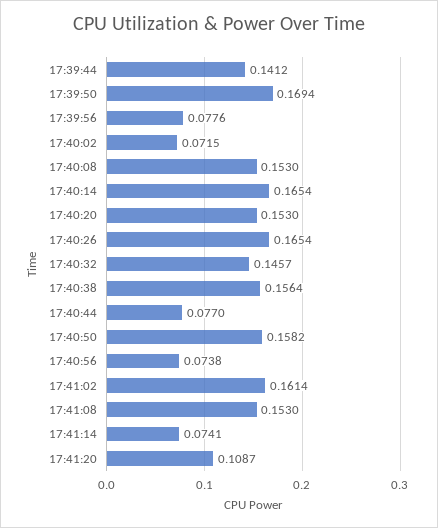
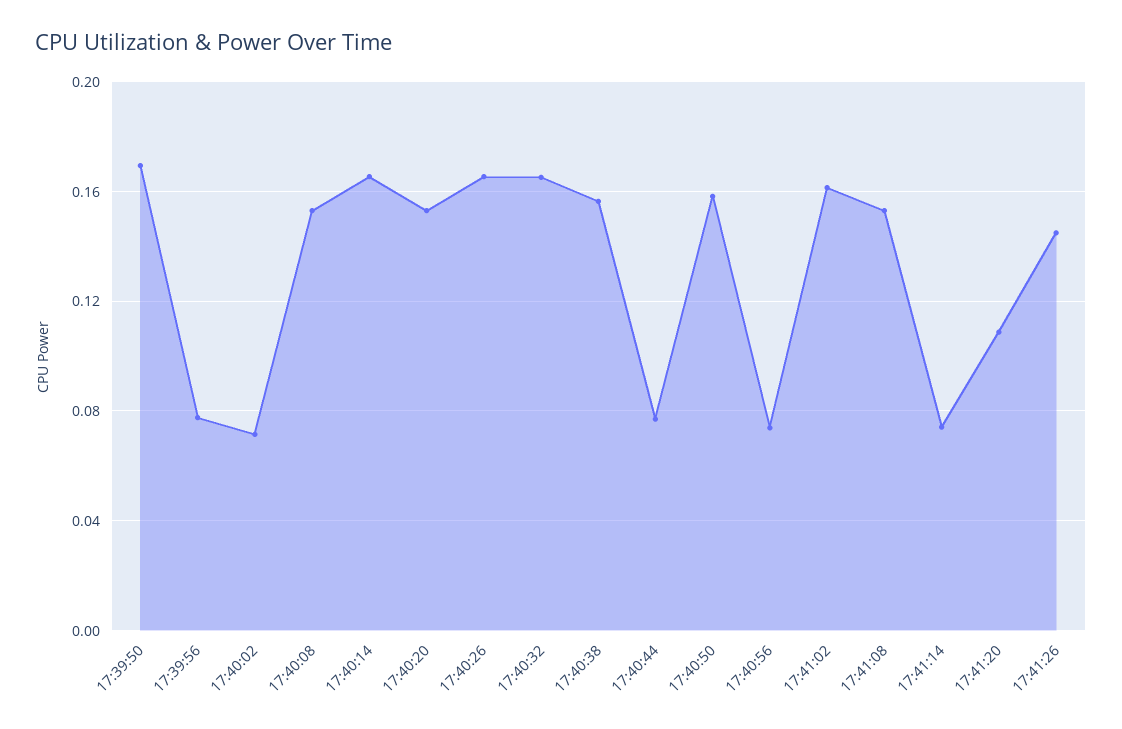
17:39:44: 0.1412 -> none
17:40:32: 0.1457 -> 0.165
17:41:26: none -> 0.145

